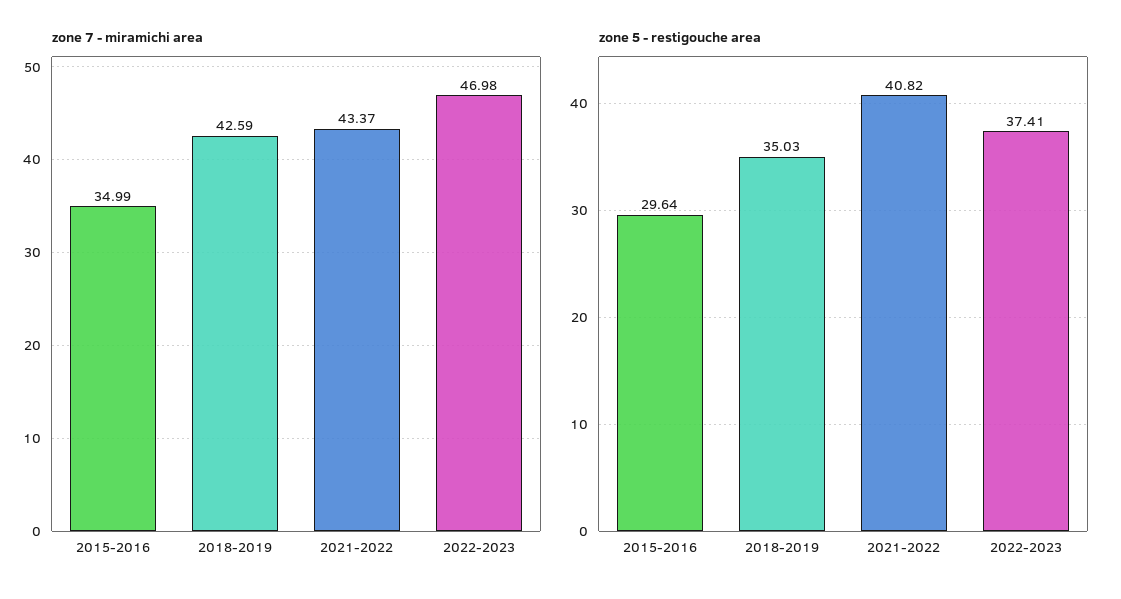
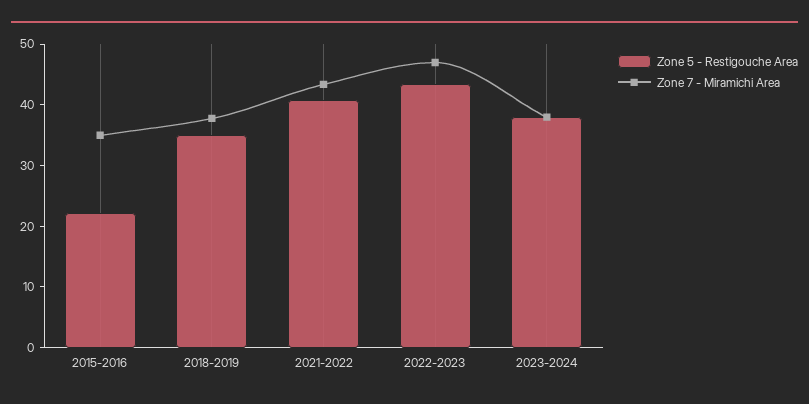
zone 7 - miramichi area, 2018-2019: 42.59 -> 38
zone 5 - restigouche area, 2015-2016: 29.64 -> 22
zone 5 - restigouche area, 2022-2023: 37.41 -> 44
zone 5 - restigouche area, 2023-2024: none -> 38
zone 7 - miramichi area, 2023-2024: none -> 38

